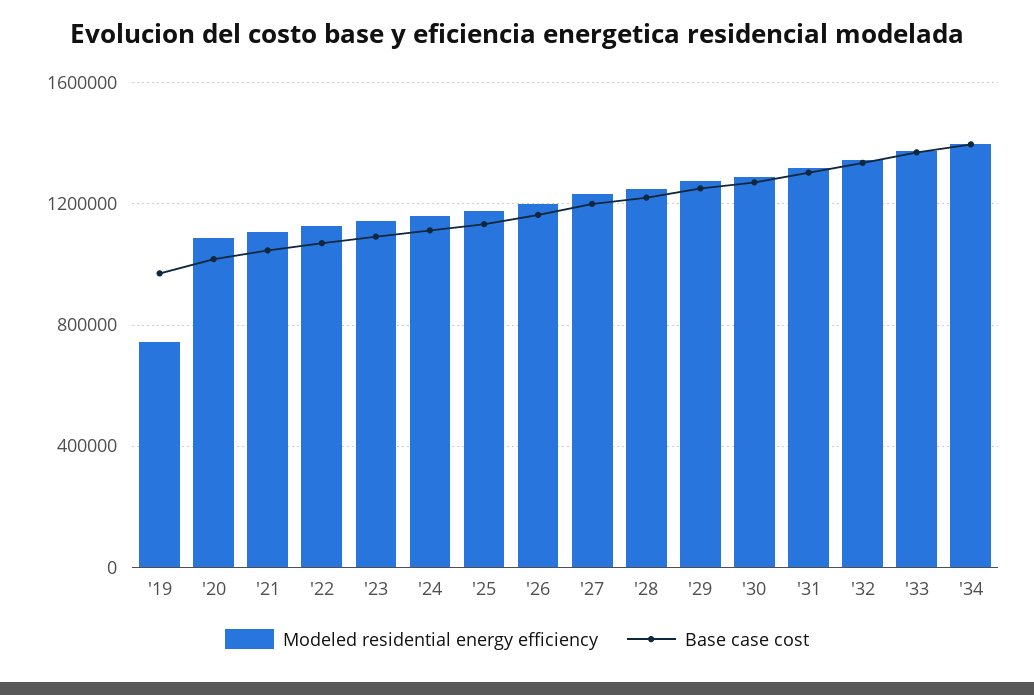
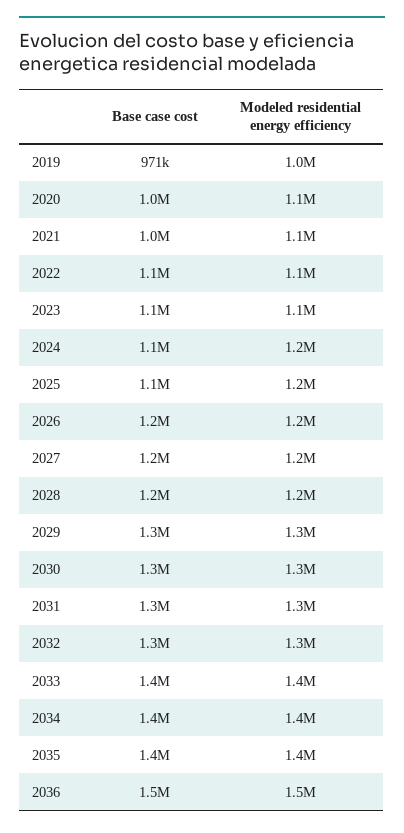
Modeled residential energy efficiency, '19: 750000 -> 1000000
Base case cost, 2035: none -> 1400000
Modeled residential energy efficiency, 2035: none -> 1400000
Base case cost, 2036: none -> 1500000
Modeled residential energy efficiency, 2036: none -> 1500000

